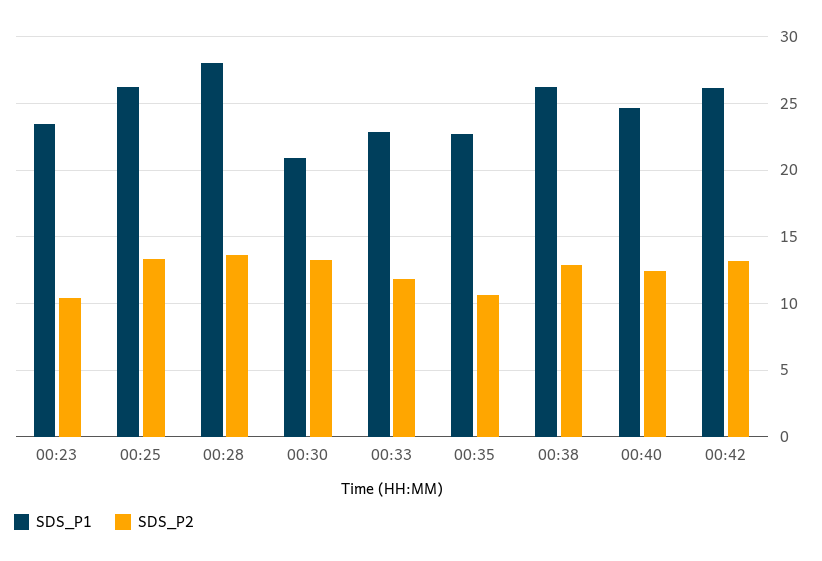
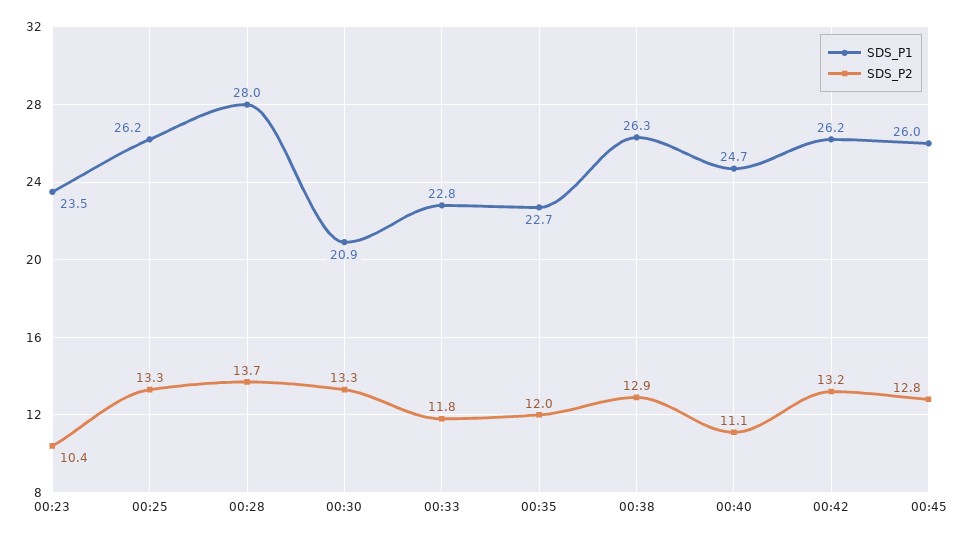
SDS_P2, 00:35: 10.5 -> 12
SDS_P2, 00:40: 12.5 -> 11.1
SDS_P1, 00:45: none -> 26
SDS_P2, 00:45: none -> 12.8

